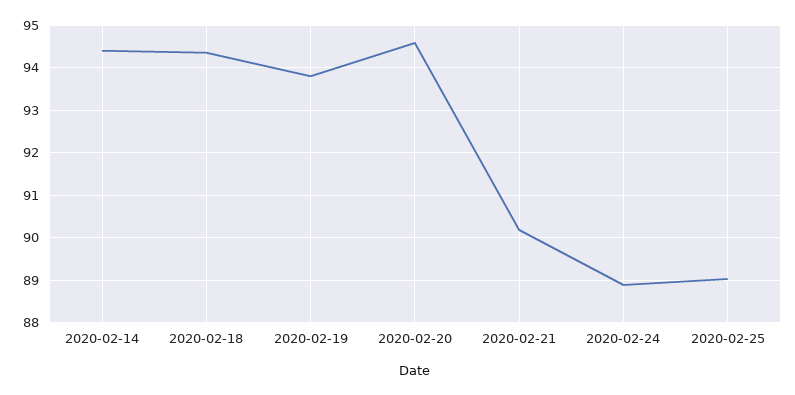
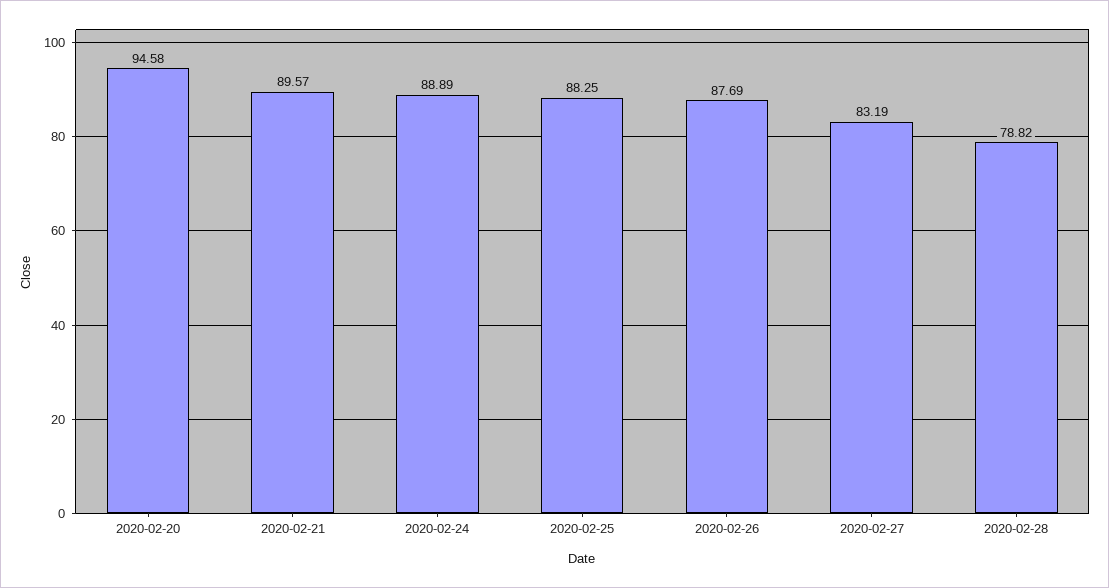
2020-02-14: 94.4 -> none
2020-02-18: 94.4 -> none
2020-02-19: 93.8 -> none
2020-02-21: 90.2 -> 89.57
2020-02-25: 89 -> 88.25
2020-02-26: none -> 87.69
2020-02-27: none -> 83.19
2020-02-28: none -> 78.82

